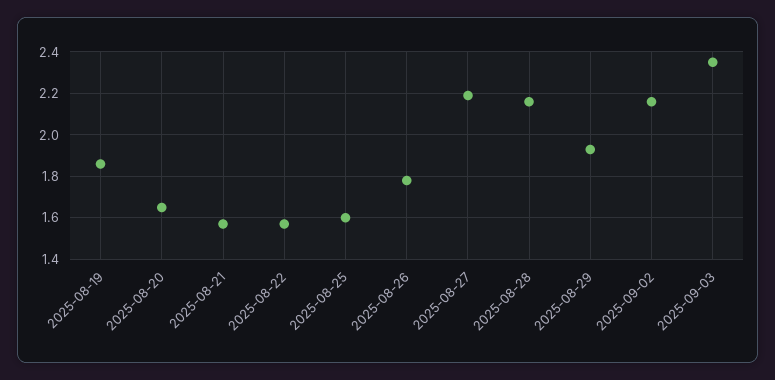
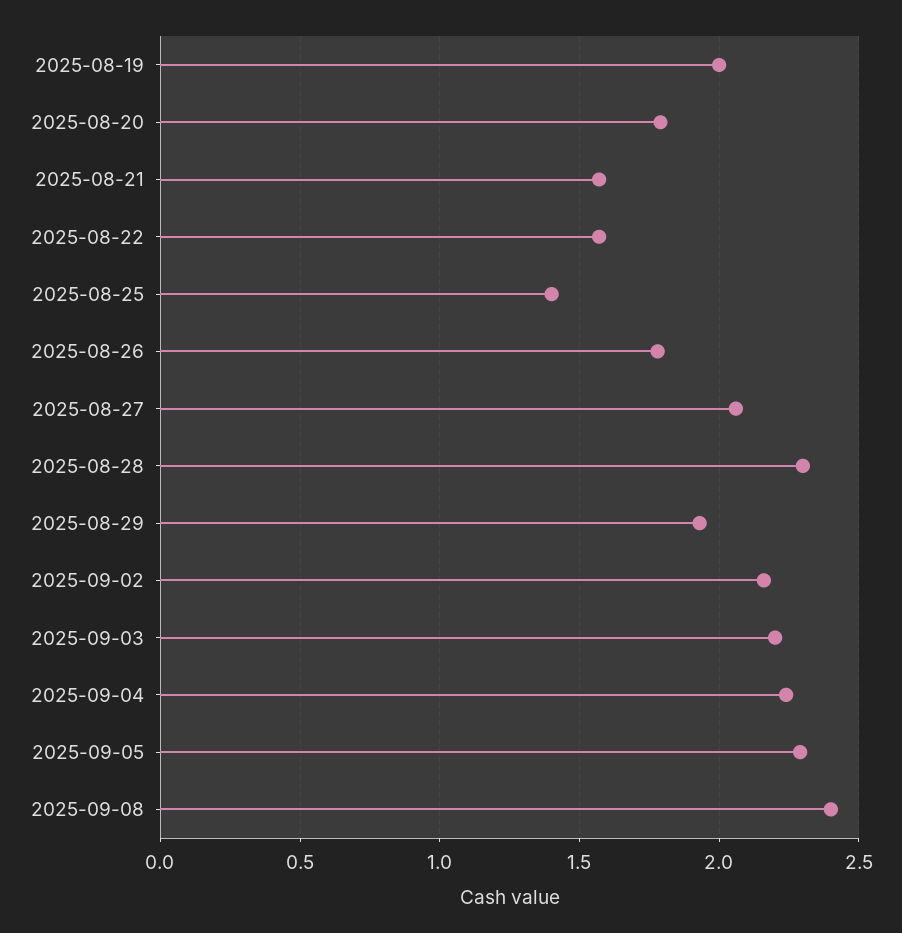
2025-08-19: 1.85 -> 2
2025-08-20: 1.65 -> 1.8
2025-08-25: 1.6 -> 1.4
2025-08-27: 2.2 -> 2.05
2025-08-28: 2.15 -> 2.3
2025-09-03: 2.35 -> 2.2
2025-09-04: none -> 2.25
2025-09-05: none -> 2.3
2025-09-08: none -> 2.4

